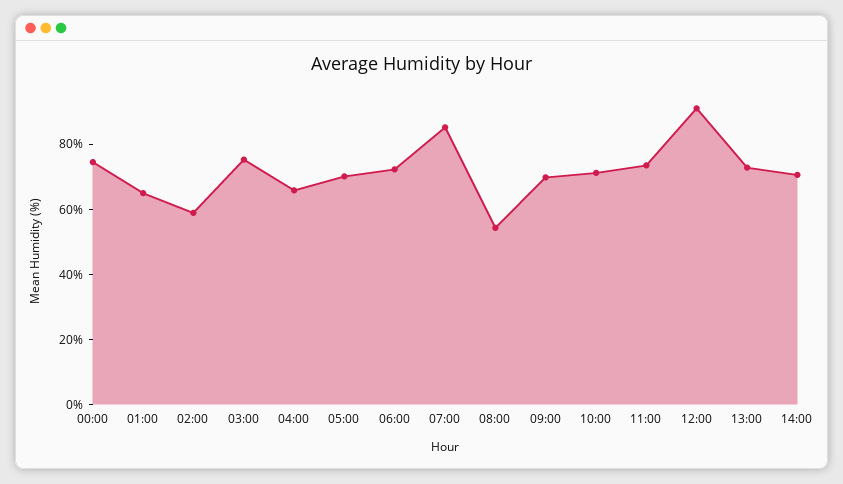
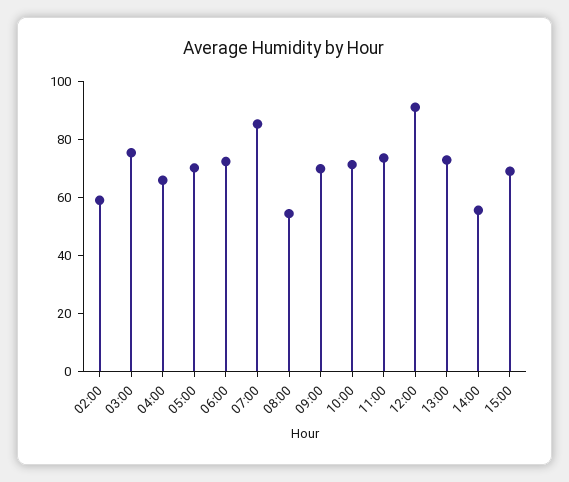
00:00: 75 -> none
01:00: 65 -> none
14:00: 70 -> 55
15:00: none -> 70

